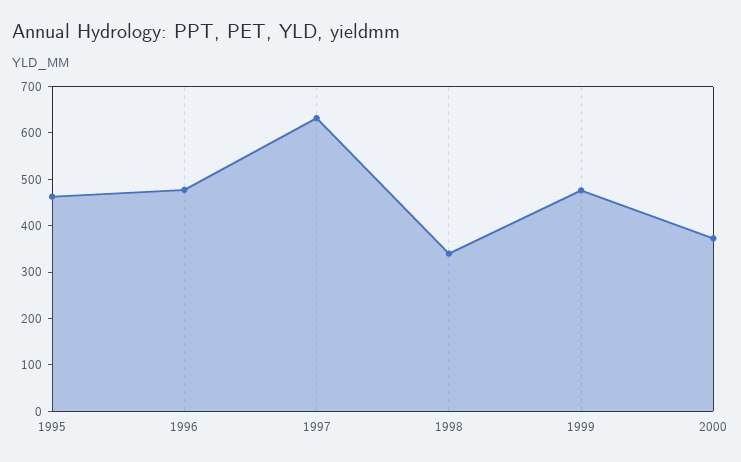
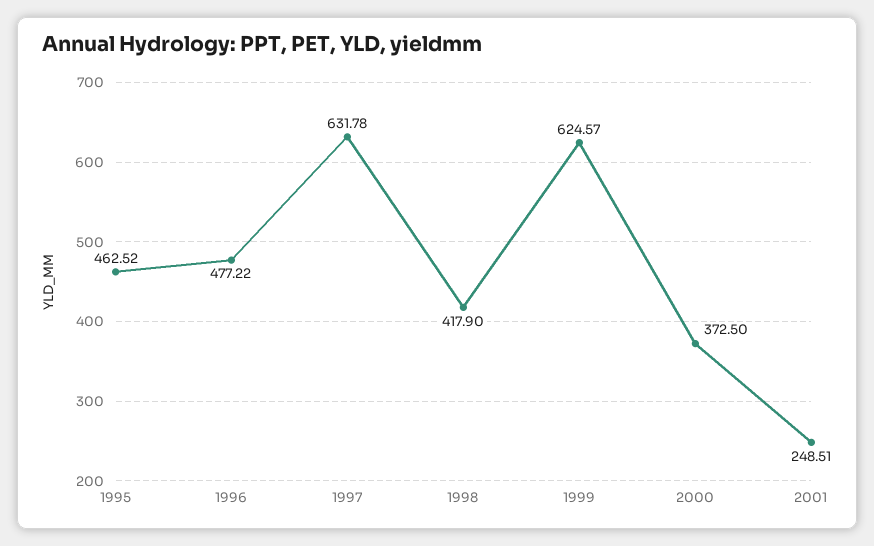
1998: 340 -> 417.9
1999: 480 -> 624.57
2001: none -> 248.51

